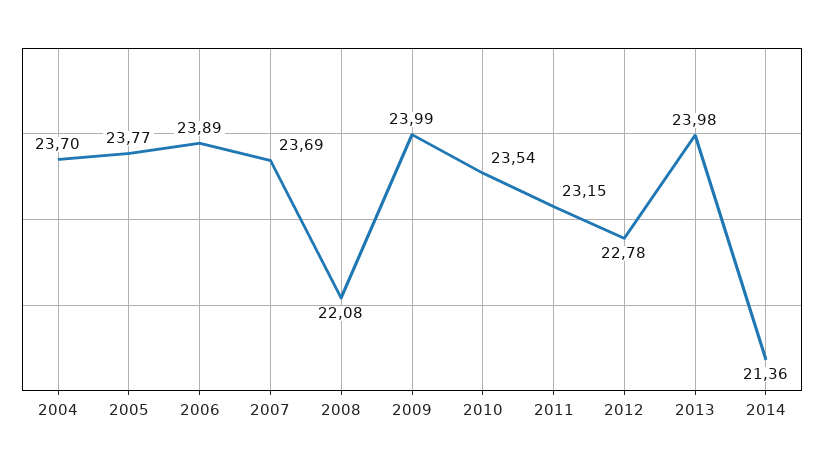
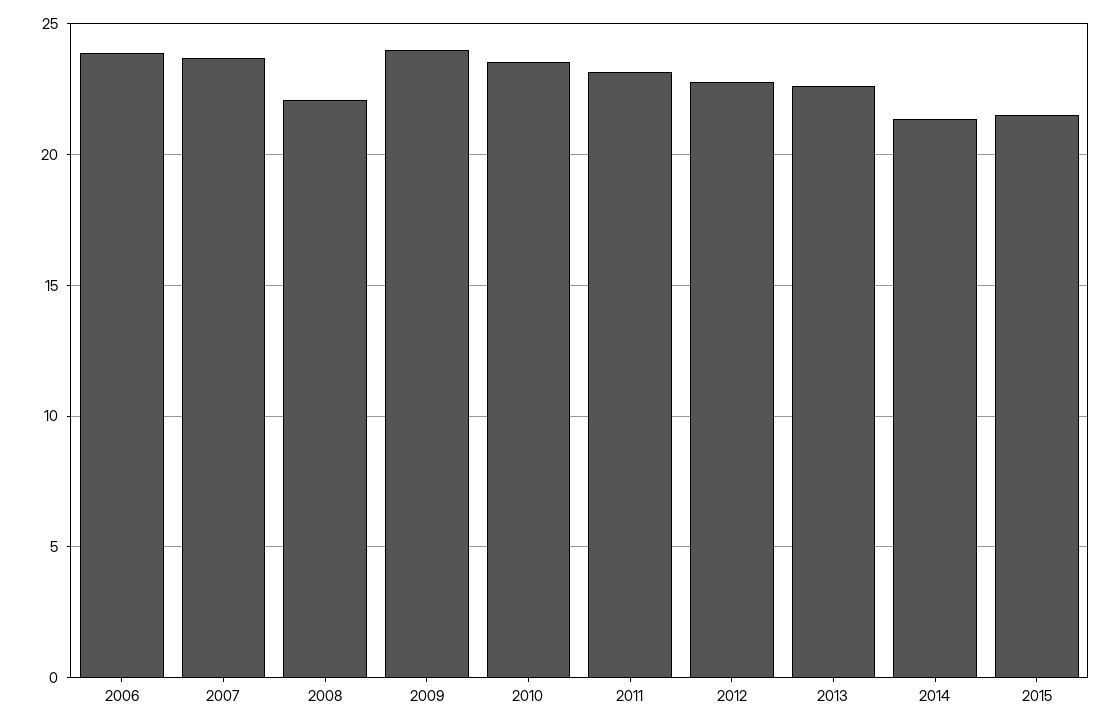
2004: 23.7 -> none
2005: 23.77 -> none
2013: 23.98 -> 22.5
2015: none -> 21.5

